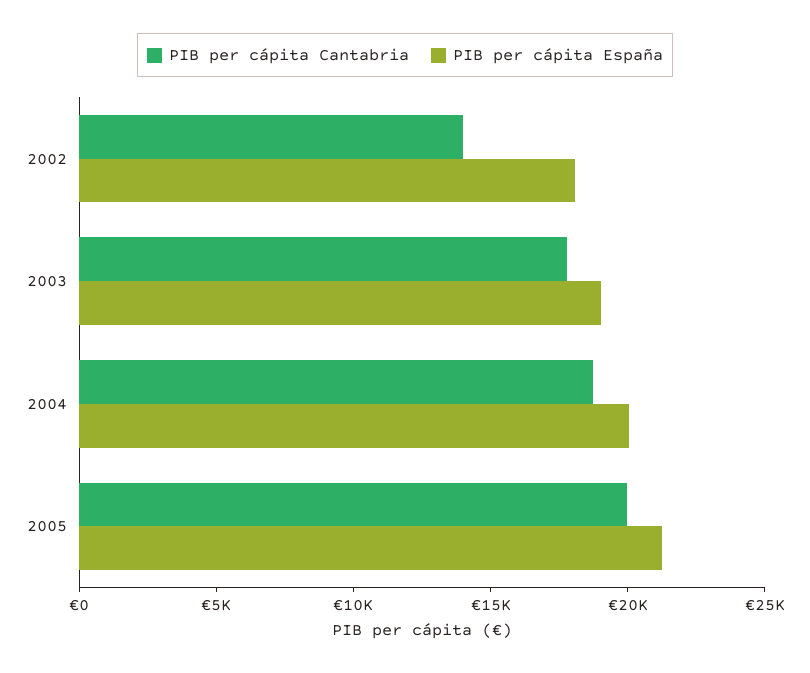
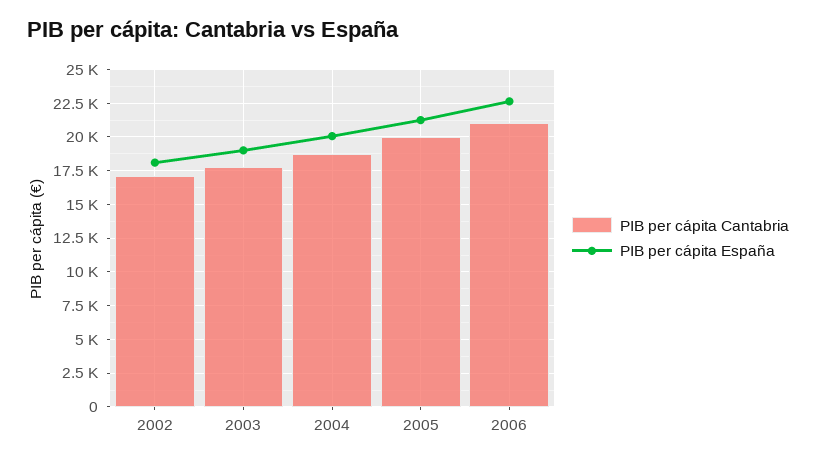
PIB per cápita Cantabria, 2002: 14000 -> 17000
PIB per cápita Cantabria, 2006: none -> 21000
PIB per cápita España, 2006: none -> 22500

